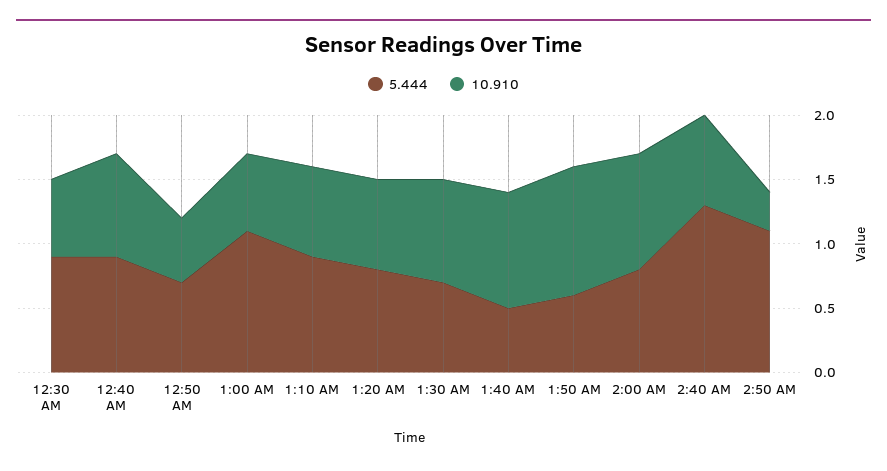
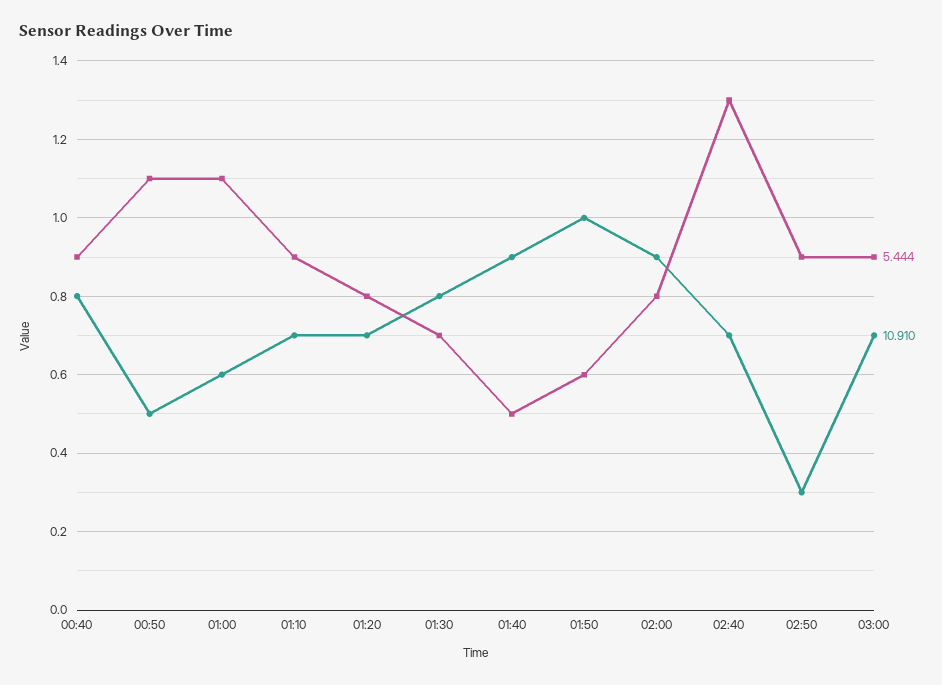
5.444, 12:30 AM: 0.9 -> none
10.910, 12:30 AM: 0.6 -> none
5.444, 12:50 AM: 0.7 -> 1.1
5.444, 2:50 AM: 1.1 -> 0.9
5.444, 03:00: none -> 0.9
10.910, 03:00: none -> 0.7

